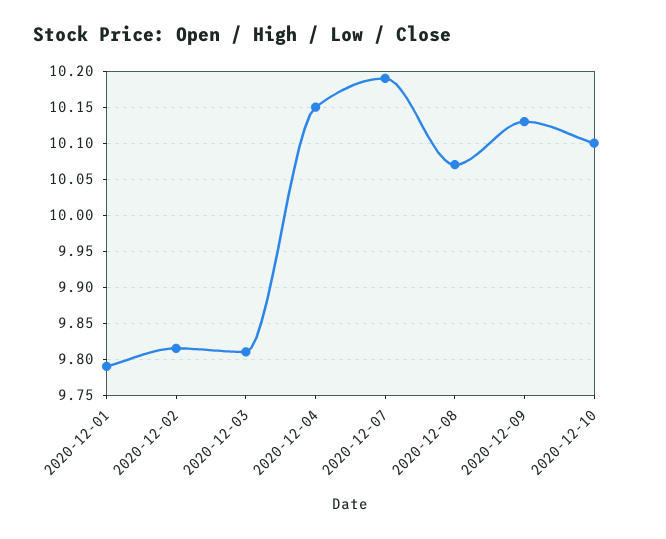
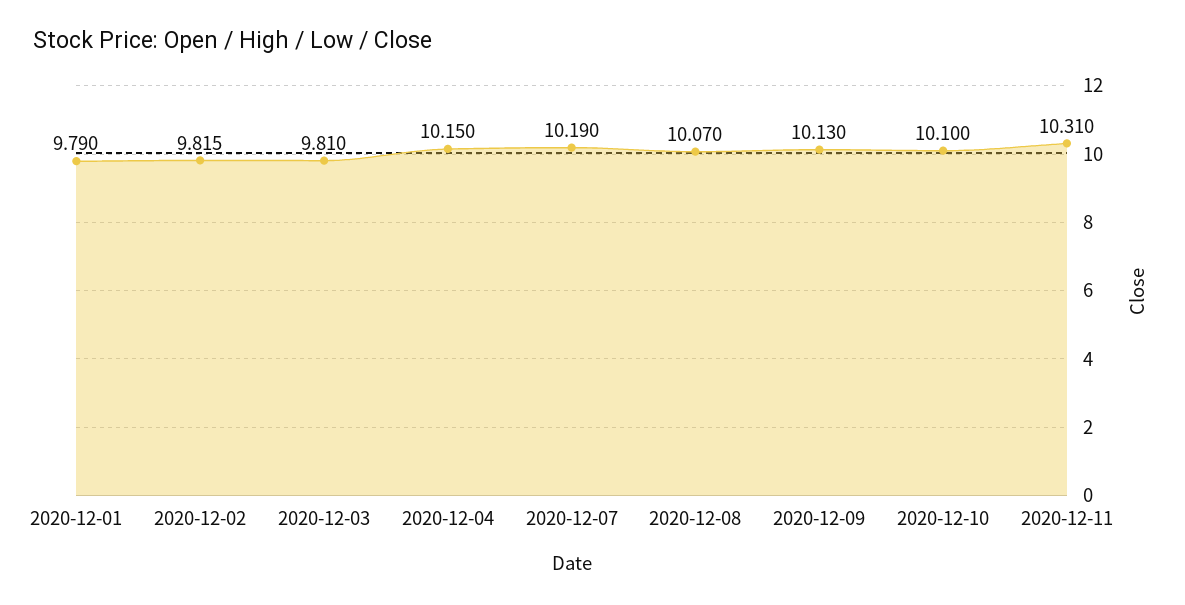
2020-12-11: none -> 10.31

